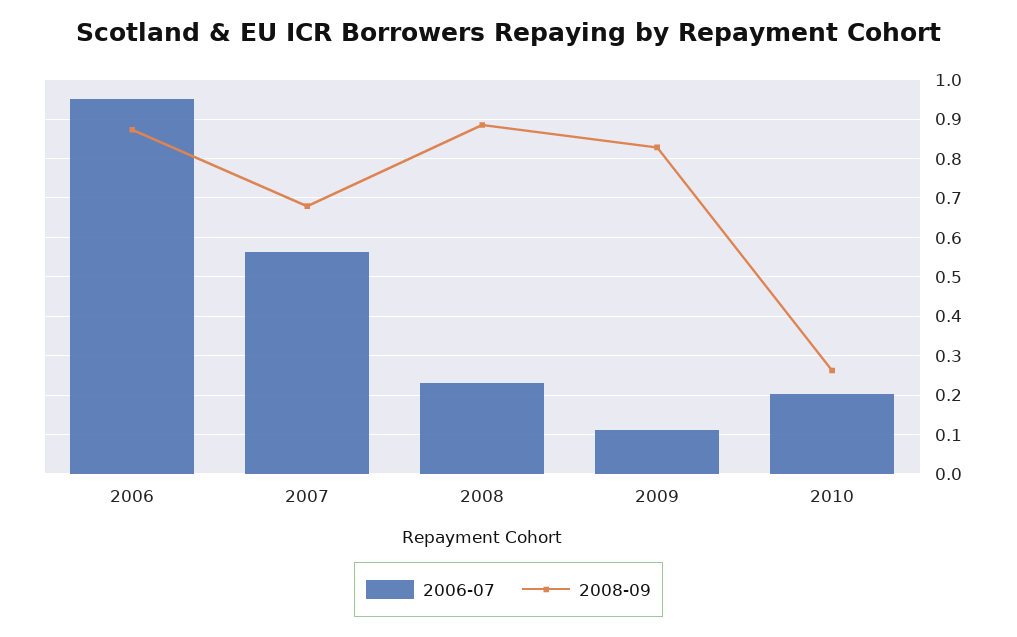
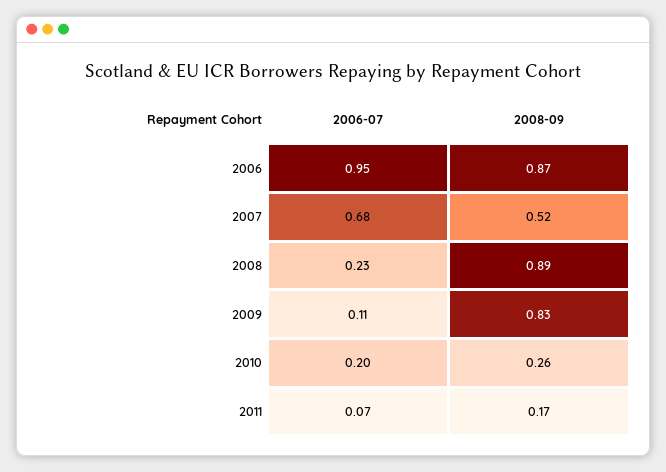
2006-07, 2007: 0.56 -> 0.68
2008-09, 2007: 0.68 -> 0.52
2006-07, 2011: none -> 0.07
2008-09, 2011: none -> 0.17

